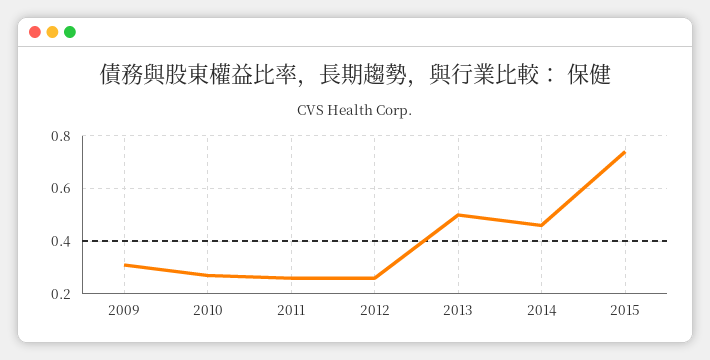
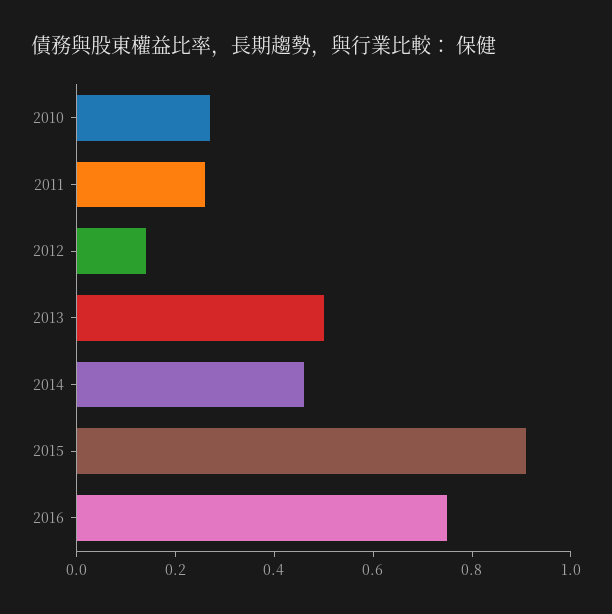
2009: 0.3 -> none
2012: 0.25 -> 0.15
2015: 0.75 -> 0.9
2016: none -> 0.75

